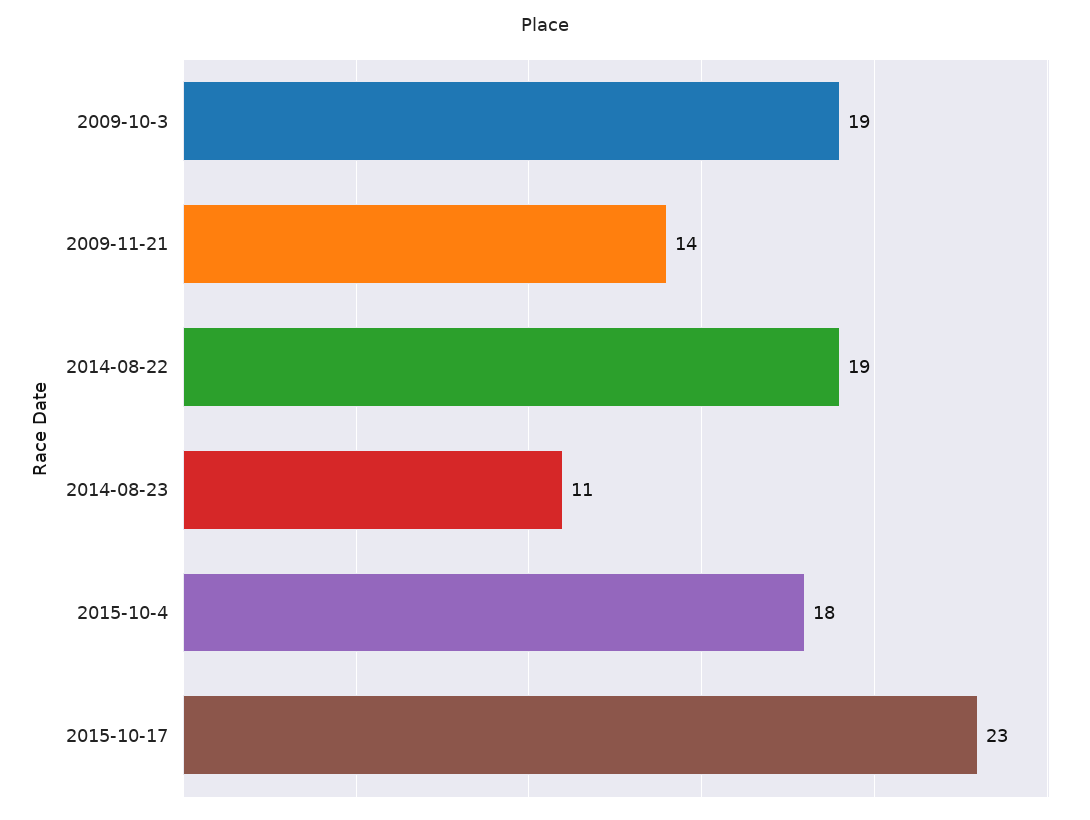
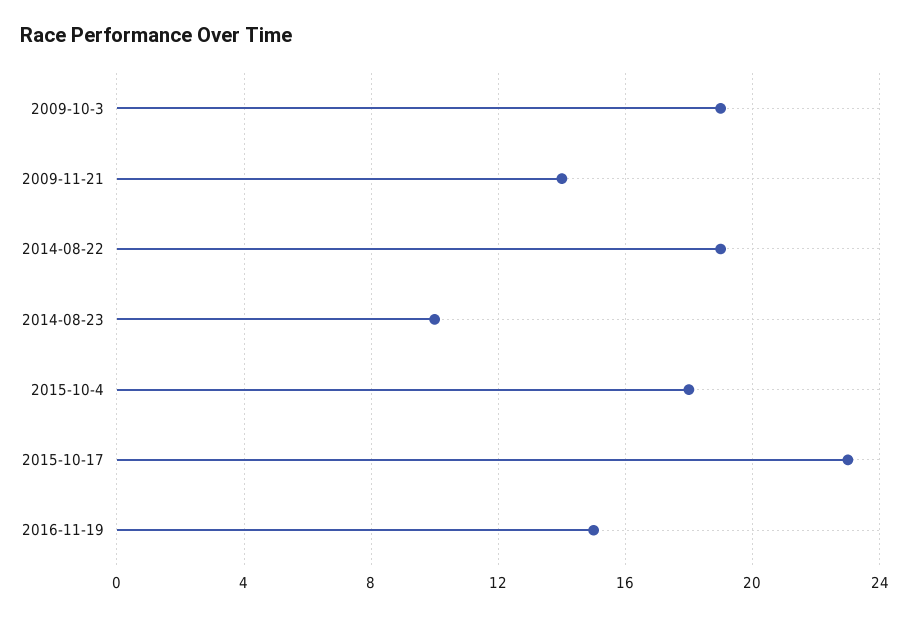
2014-08-23: 11 -> 10
2016-11-19: none -> 15

